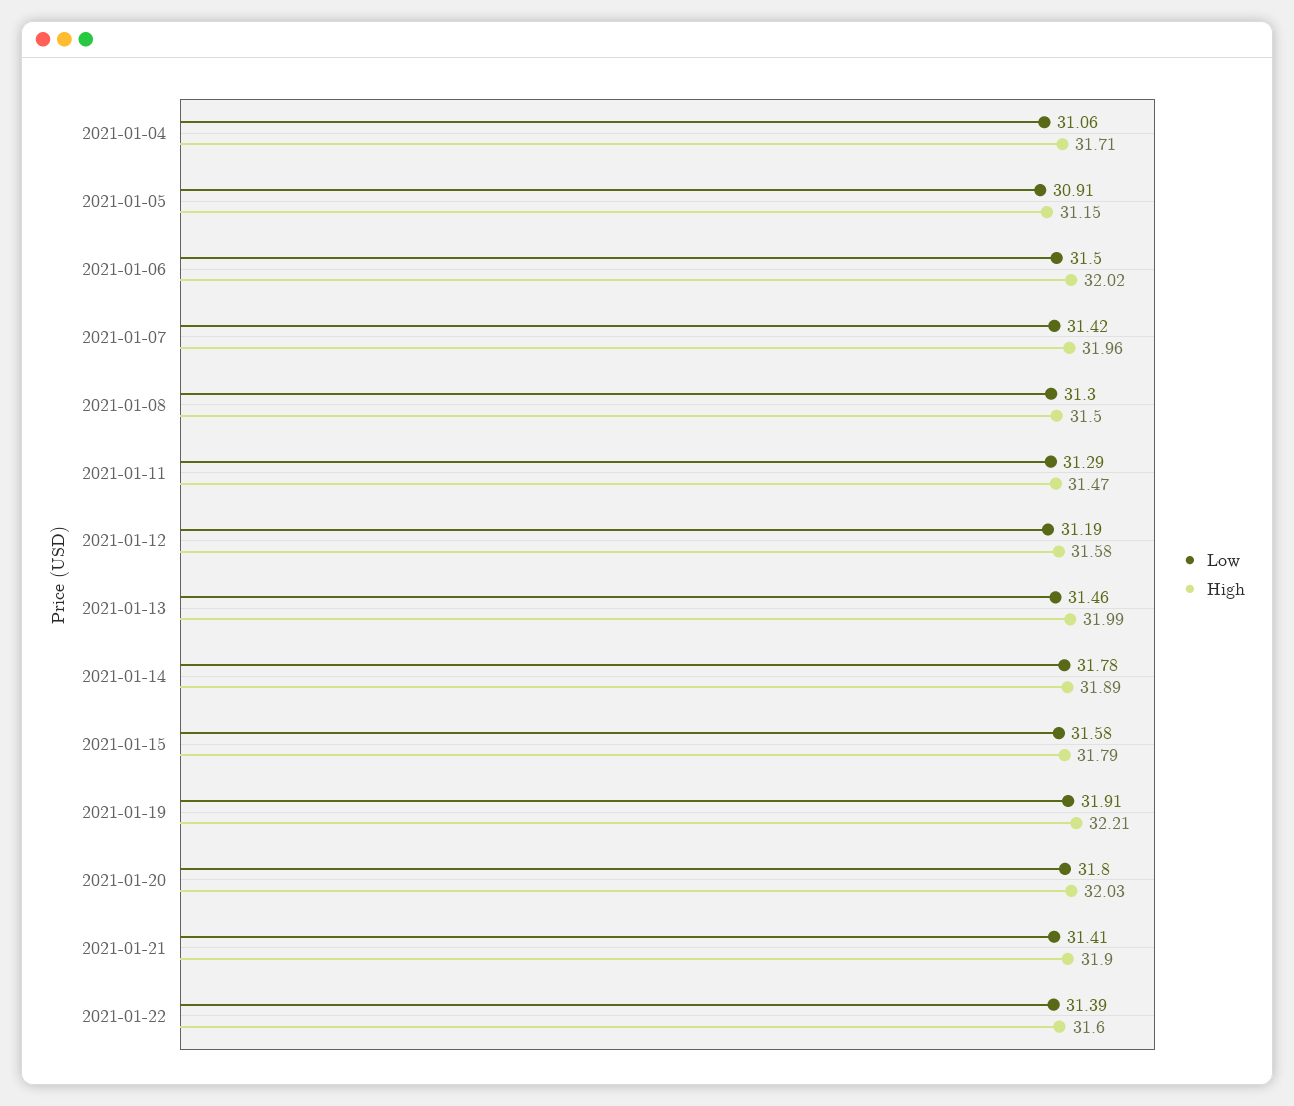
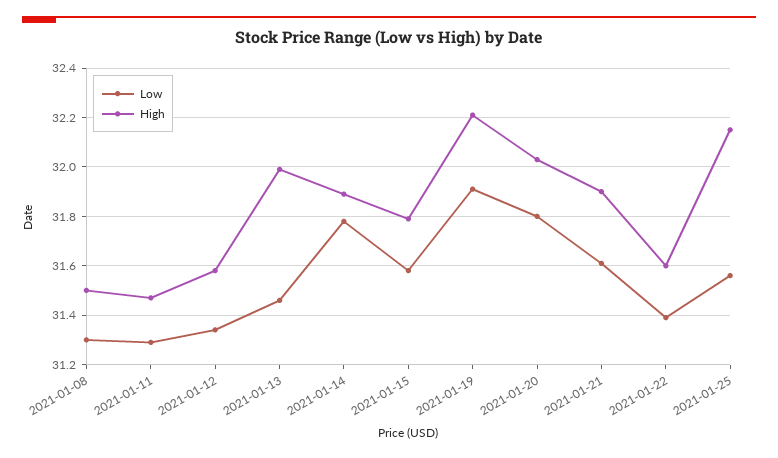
Low, 2021-01-04: 31.06 -> none
High, 2021-01-04: 31.71 -> none
Low, 2021-01-05: 30.91 -> none
High, 2021-01-05: 31.15 -> none
Low, 2021-01-06: 31.5 -> none
High, 2021-01-06: 32.02 -> none
Low, 2021-01-07: 31.42 -> none
High, 2021-01-07: 31.96 -> none
Low, 2021-01-12: 31.19 -> 31.35
Low, 2021-01-21: 31.41 -> 31.6
Low, 2021-01-25: none -> 31.55
High, 2021-01-25: none -> 32.15

